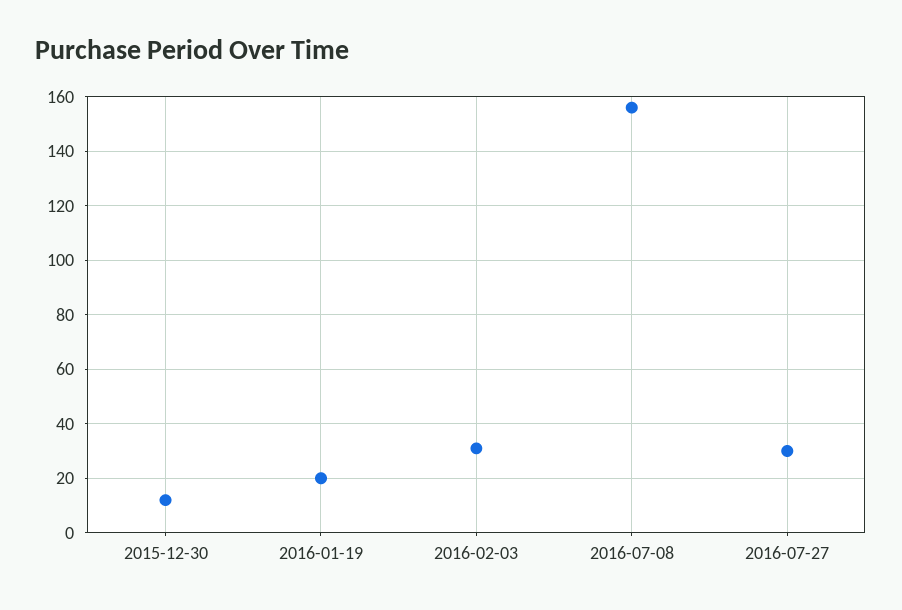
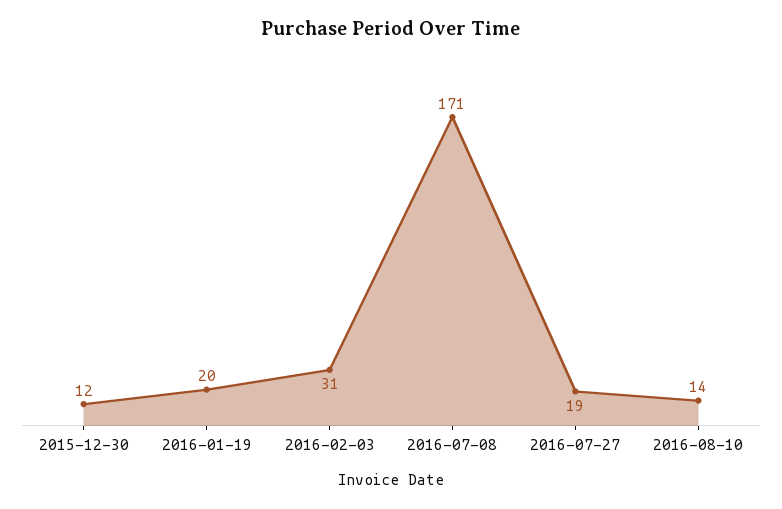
2016-07-08: 155 -> 171
2016-07-27: 30 -> 19
2016-08-10: none -> 14

